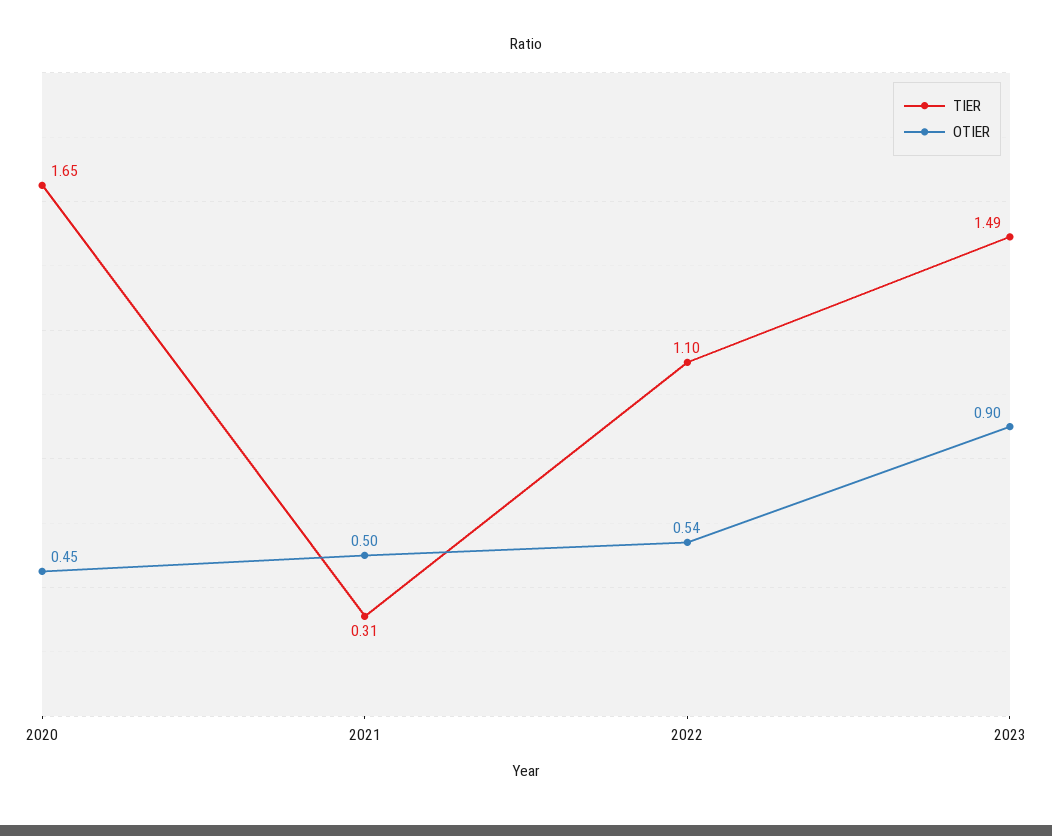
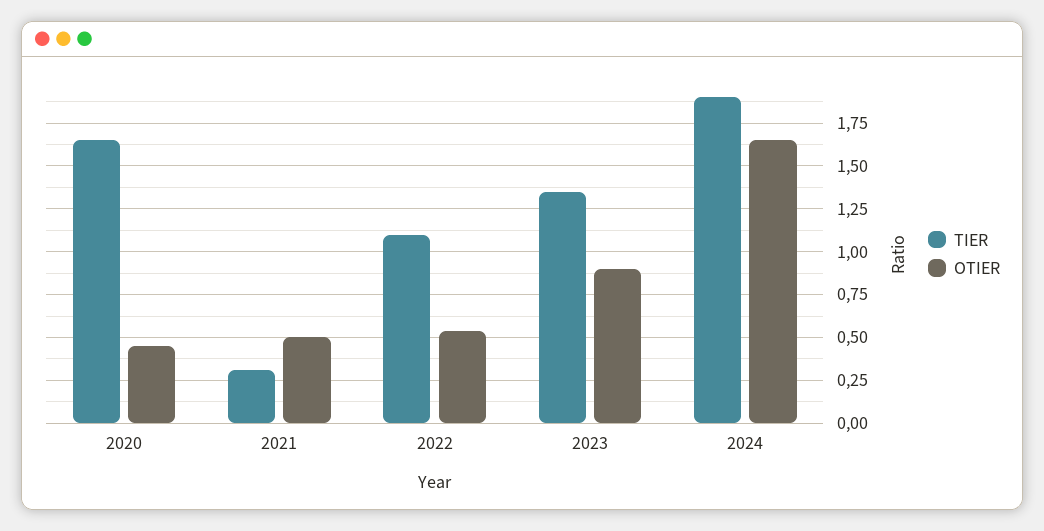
TIER, 2023: 1.49 -> 1.35
TIER, 2024: none -> 1.9
OTIER, 2024: none -> 1.65

